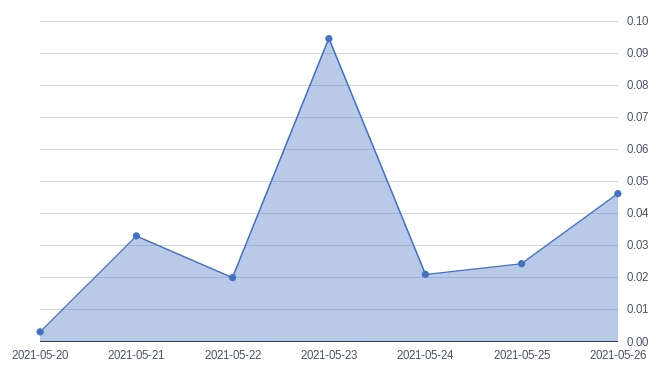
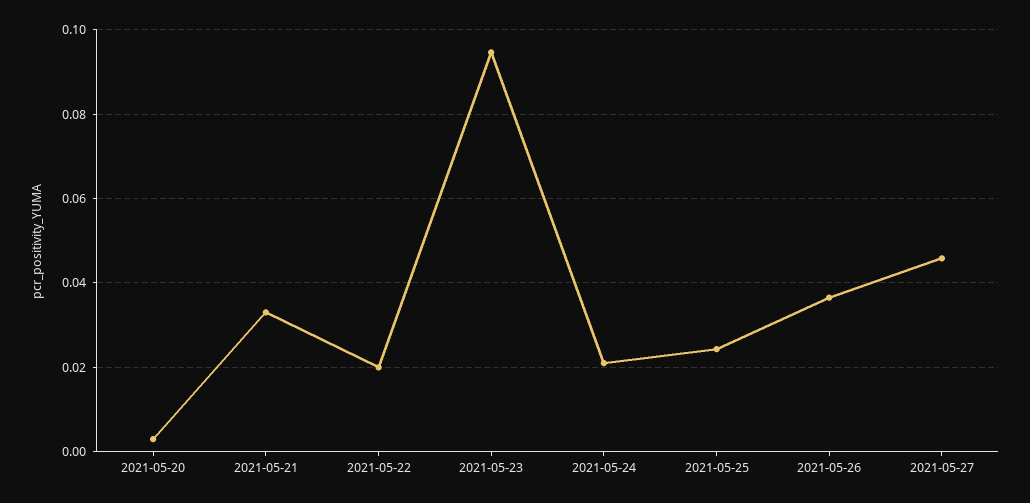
2021-05-26: 0.046 -> 0.036
2021-05-27: none -> 0.046

